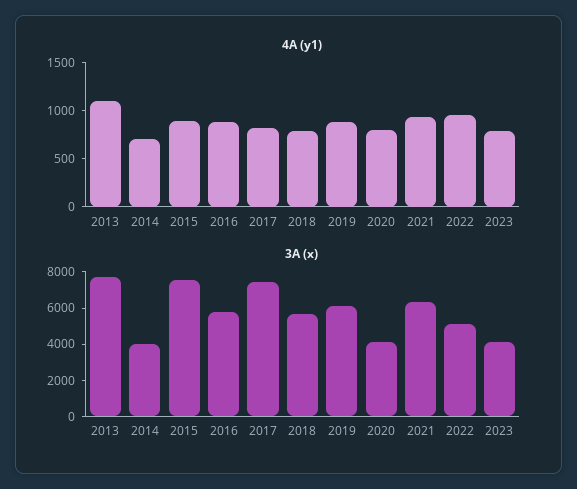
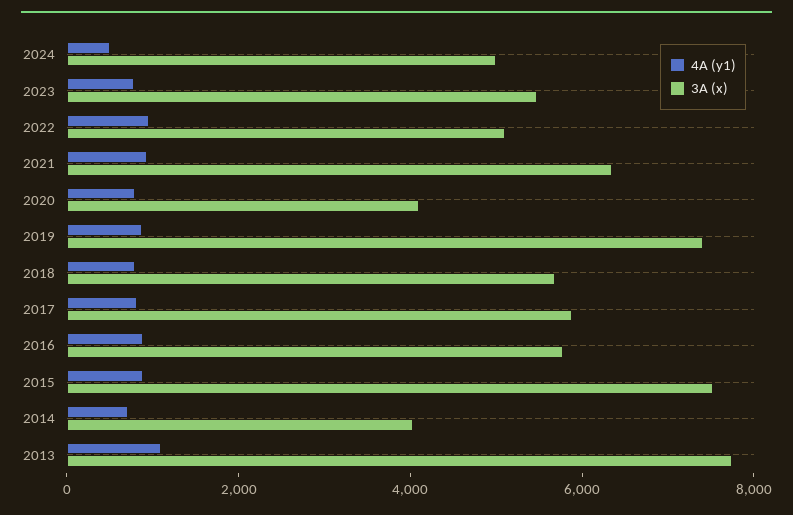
3A (x), 2017: 7500 -> 6000
3A (x), 2019: 6000 -> 7500
3A (x), 2023: 4000 -> 5500
4A (y1), 2024: none -> 500
3A (x), 2024: none -> 5000

